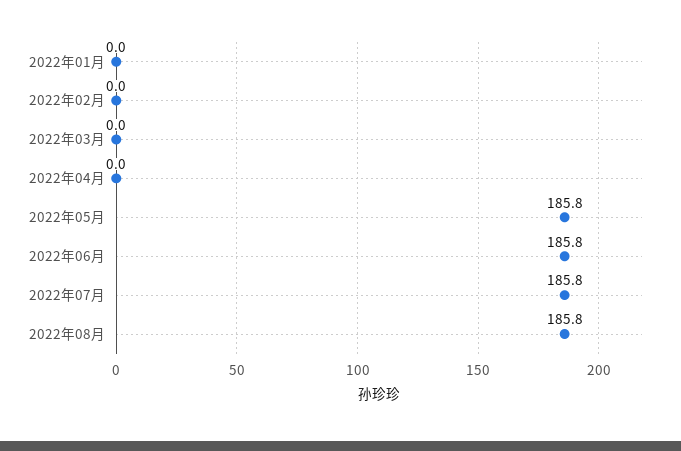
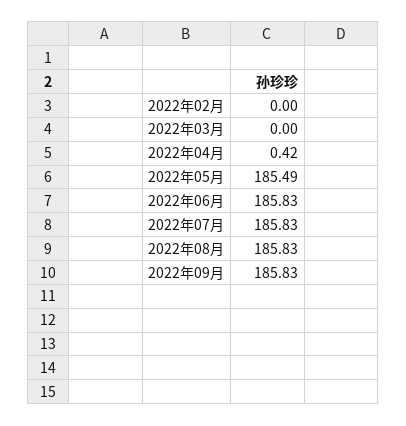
2022年01月: 0 -> none
2022年04月: 0 -> 0.42
2022年05月: 185.8 -> 185.49
2022年09月: none -> 185.83

